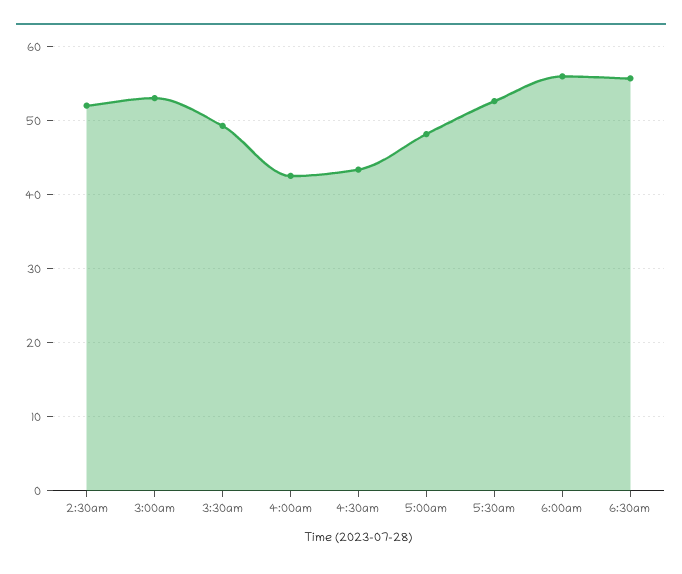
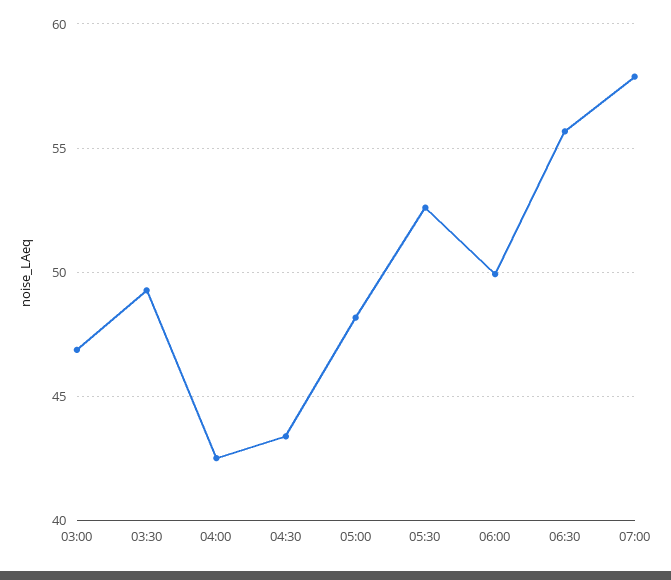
2:30am: 52 -> none
3:00am: 53 -> 47
6:00am: 56 -> 50
07:00: none -> 58

